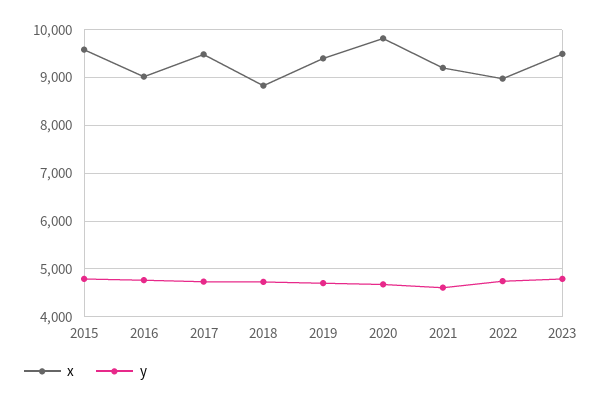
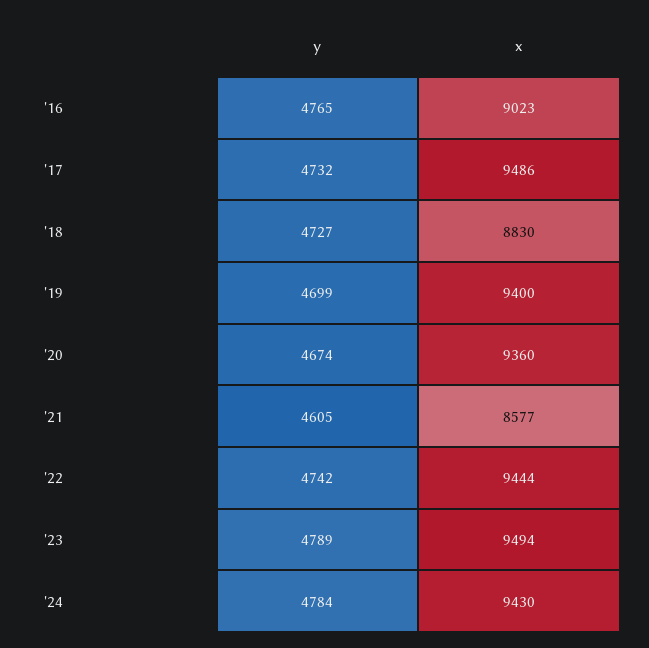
x, 2015: 9600 -> none
y, 2015: 4800 -> none
x, 2020: 9800 -> 9360
x, 2021: 9200 -> 8577
x, 2022: 9000 -> 9444
y, '24: none -> 4784
x, '24: none -> 9430

